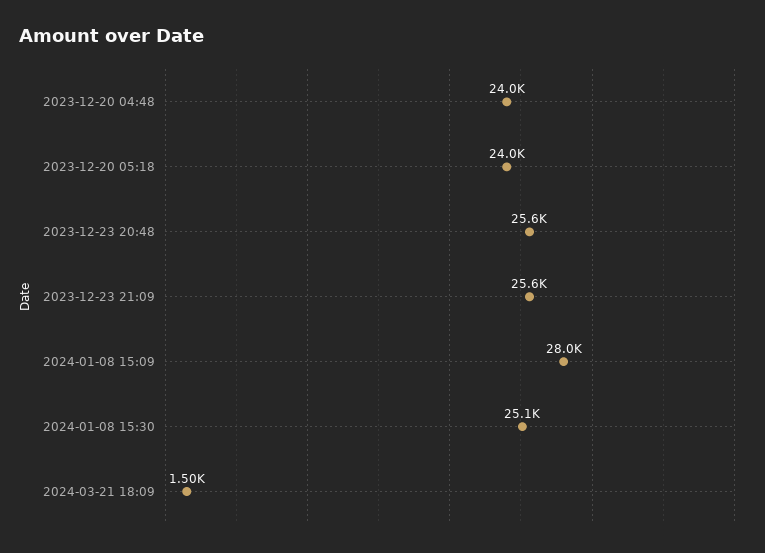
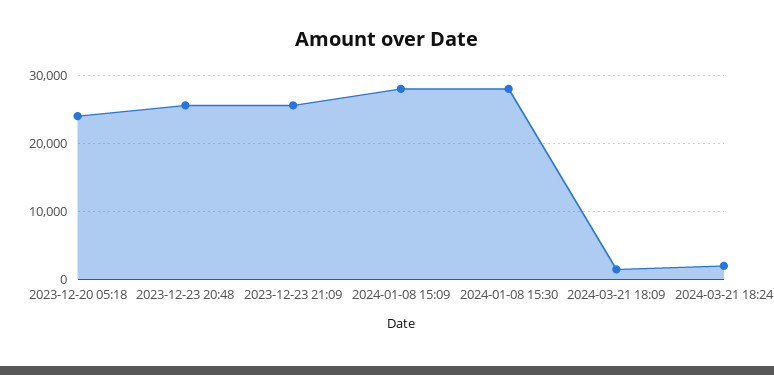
2023-12-20 04:48: 24000 -> none
2024-01-08 15:30: 25100 -> 28000
2024-03-21 18:24: none -> 2000

